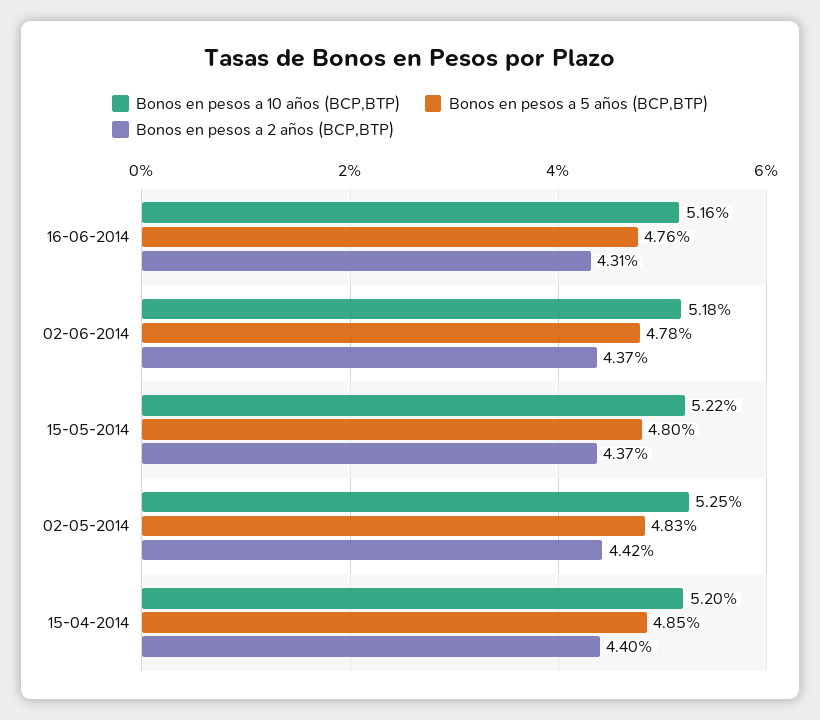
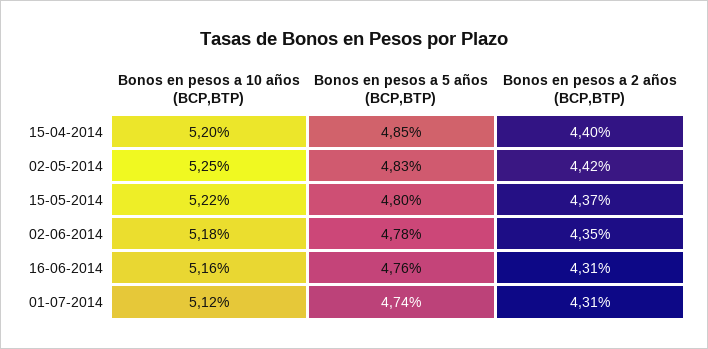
Bonos en pesos a 2 años (BCP,BTP), 02-06-2014: 4.37 -> 4.35
Bonos en pesos a 10 años (BCP,BTP), 01-07-2014: none -> 5.12
Bonos en pesos a 5 años (BCP,BTP), 01-07-2014: none -> 4.74
Bonos en pesos a 2 años (BCP,BTP), 01-07-2014: none -> 4.31

